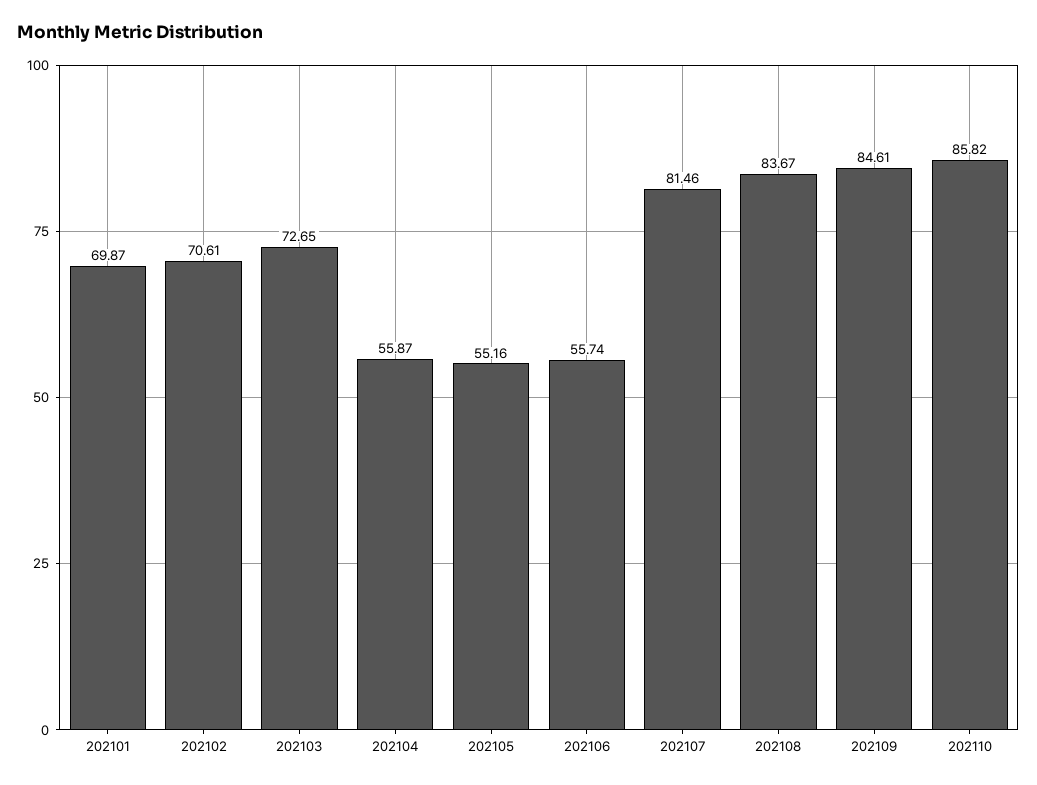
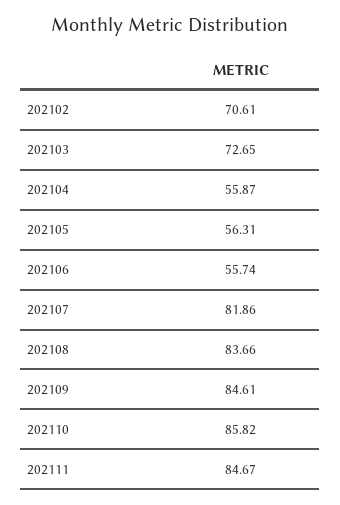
202101: 69.87 -> none
202105: 55.16 -> 56.31
202107: 81.46 -> 81.86
202108: 83.67 -> 83.66
202111: none -> 84.67

